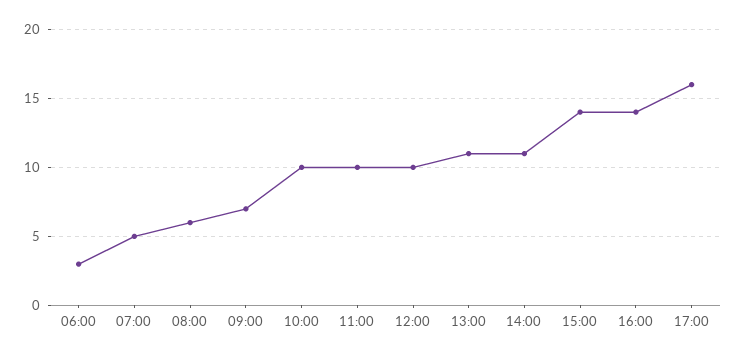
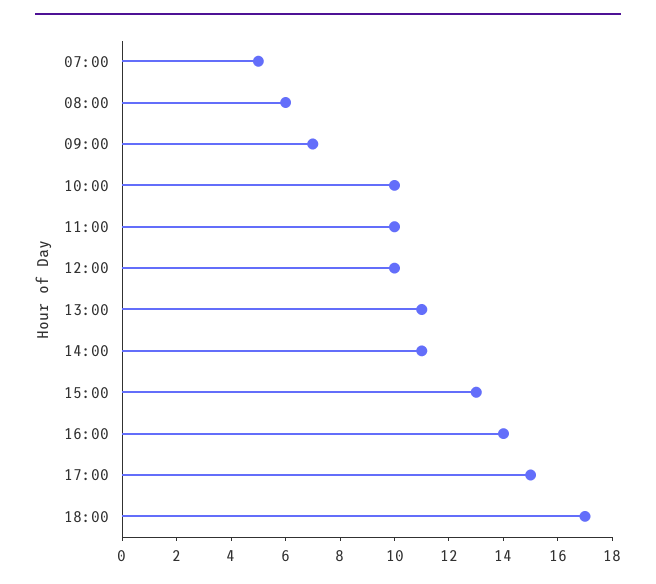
06:00: 3 -> none
15:00: 14 -> 13
17:00: 16 -> 15
18:00: none -> 17

